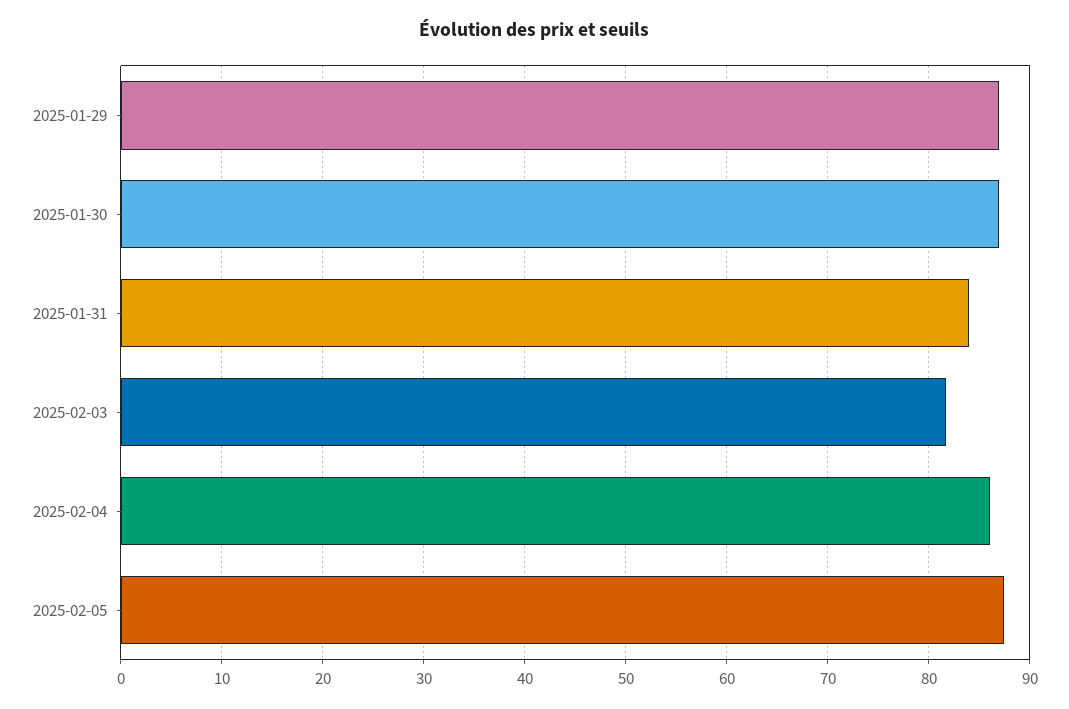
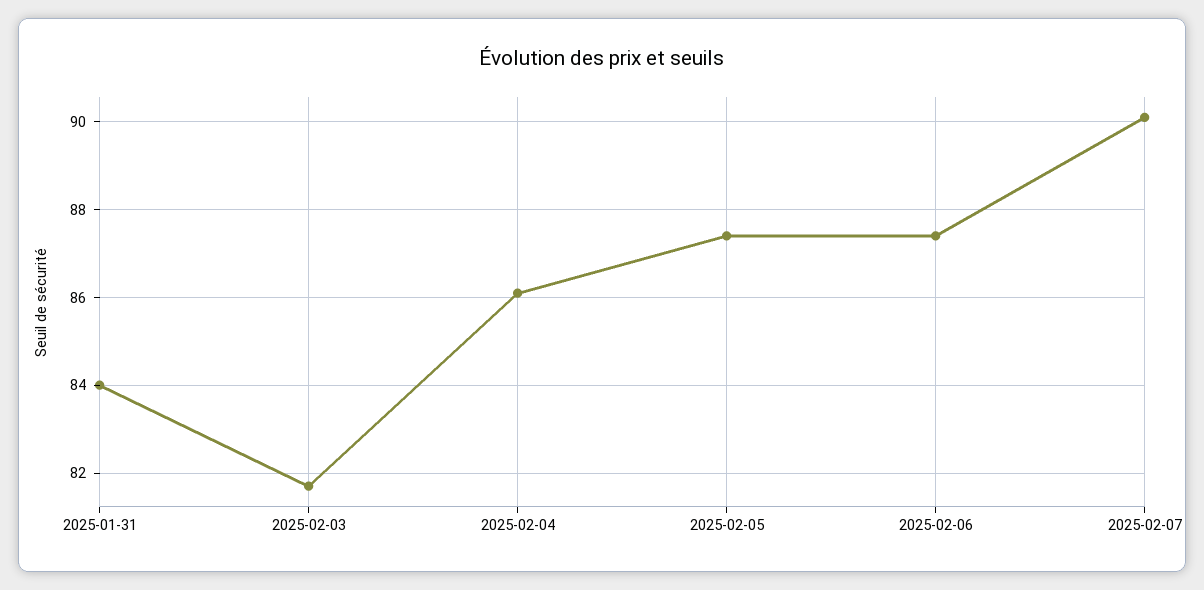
2025-01-29: 87 -> none
2025-01-30: 87 -> none
2025-02-06: none -> 87.5
2025-02-07: none -> 90

